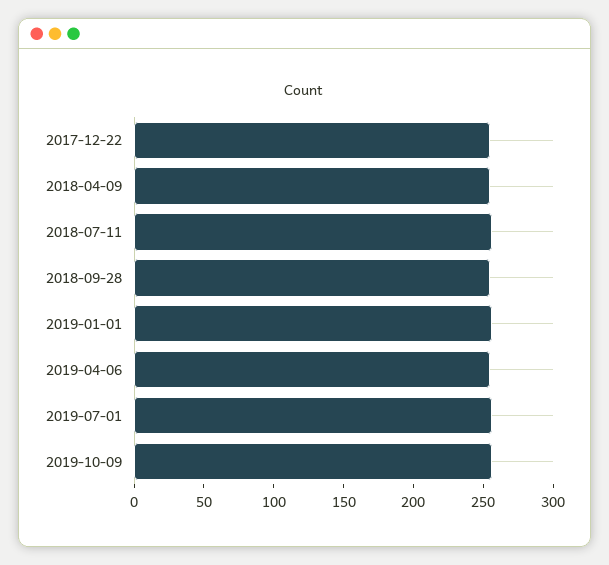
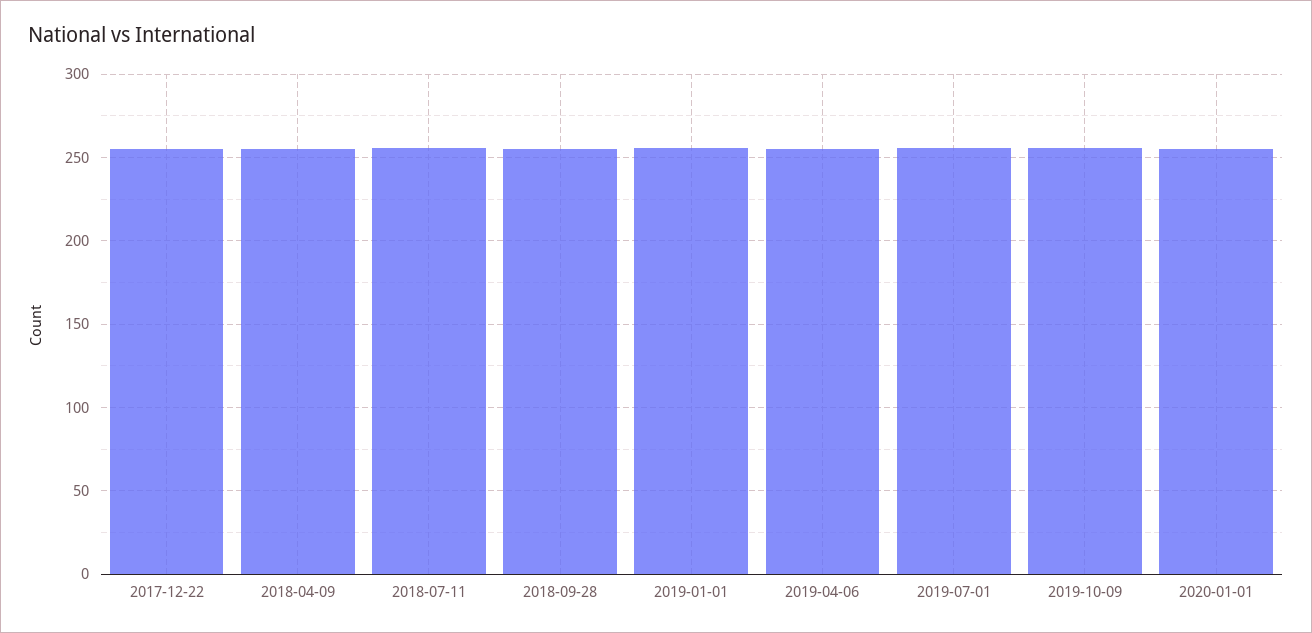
2020-01-01: none -> 255

